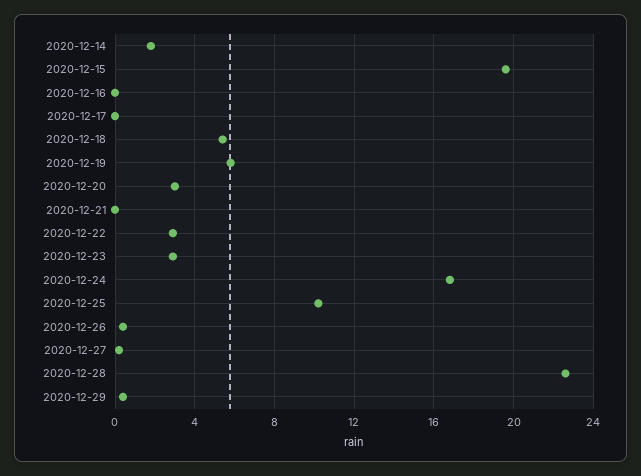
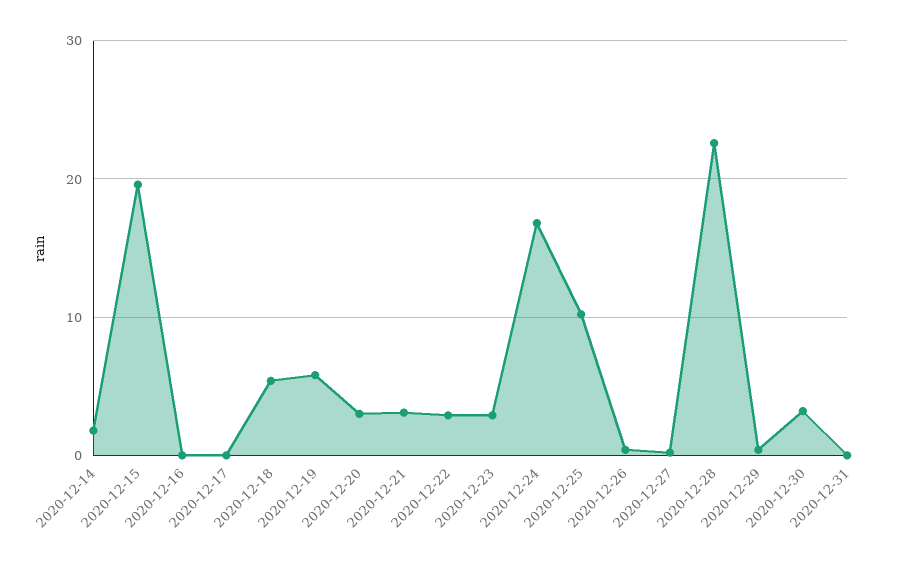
2020-12-21: 0 -> 3
2020-12-30: none -> 3
2020-12-31: none -> 0

